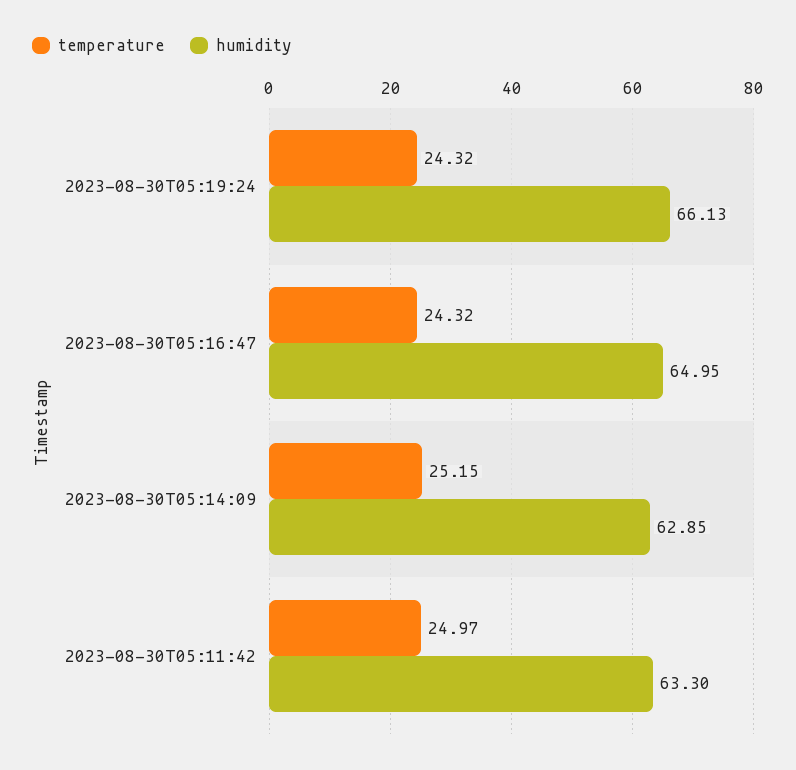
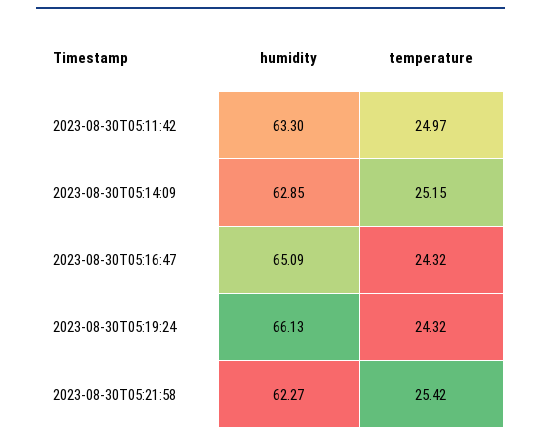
humidity, 2023-08-30T05:16:47: 64.95 -> 65.09
humidity, 2023-08-30T05:21:58: none -> 62.27
temperature, 2023-08-30T05:21:58: none -> 25.42

